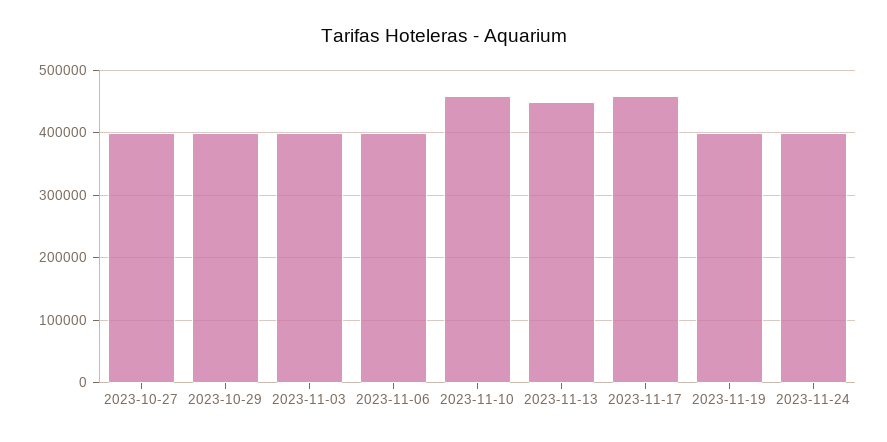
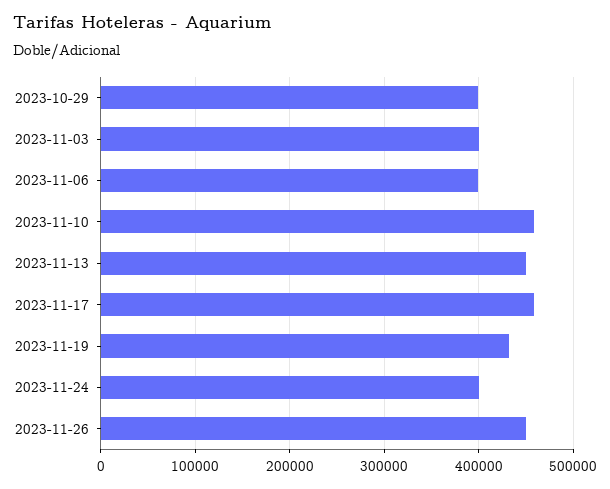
2023-10-27: 400000 -> none
2023-11-19: 400000 -> 430000
2023-11-26: none -> 450000

